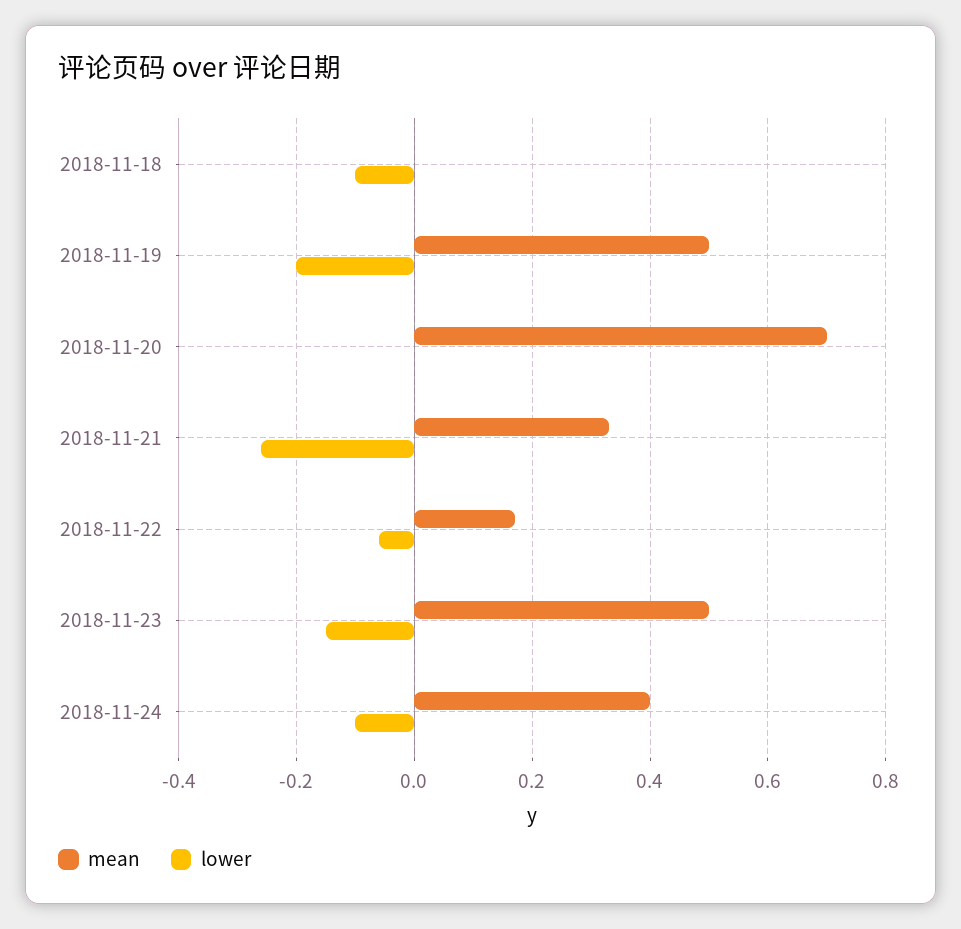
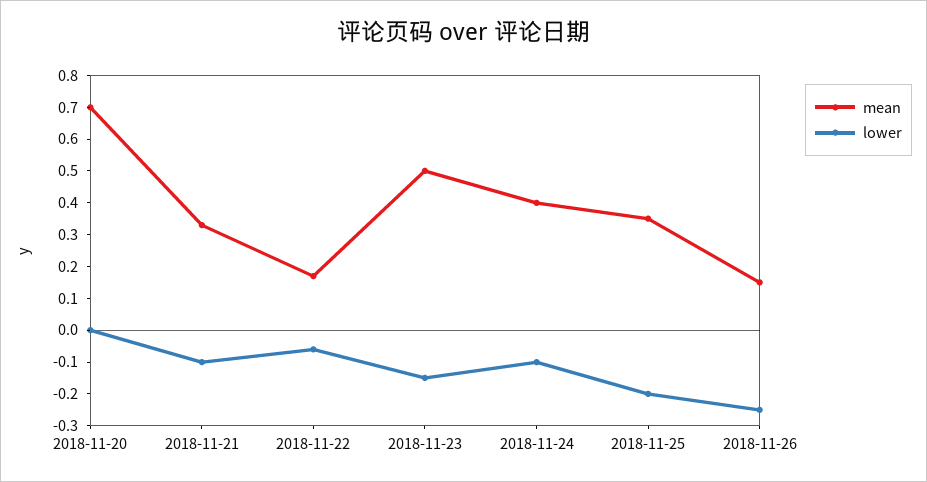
mean, 2018-11-18: 0 -> none
lower, 2018-11-18: -0.1 -> none
mean, 2018-11-19: 0.5 -> none
lower, 2018-11-19: -0.2 -> none
lower, 2018-11-21: -0.25 -> -0.1
mean, 2018-11-25: none -> 0.35
lower, 2018-11-25: none -> -0.2
mean, 2018-11-26: none -> 0.15
lower, 2018-11-26: none -> -0.25

